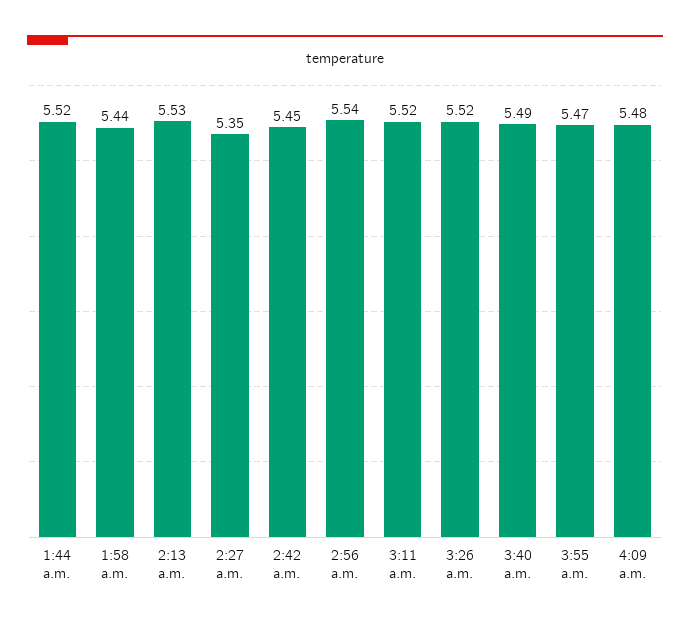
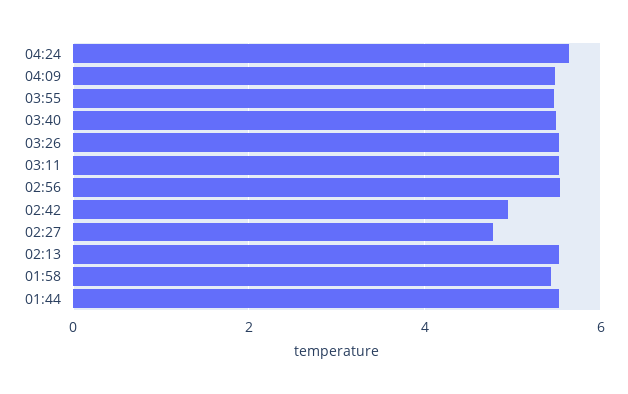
2:27 a.m.: 5.35 -> 4.8
2:42 a.m.: 5.45 -> 5
04:24: none -> 5.6

